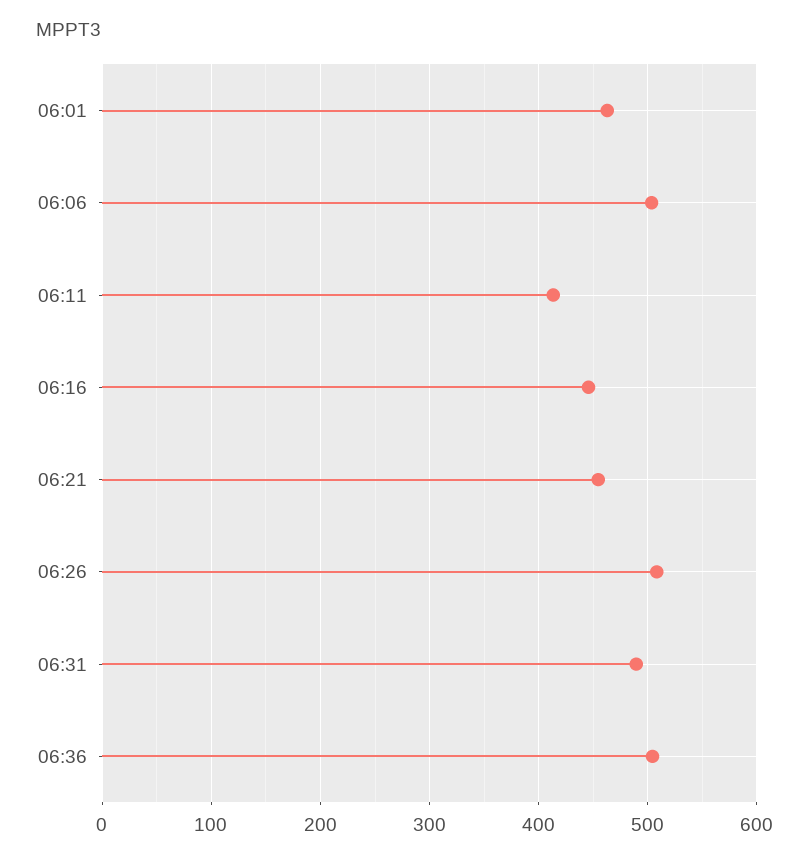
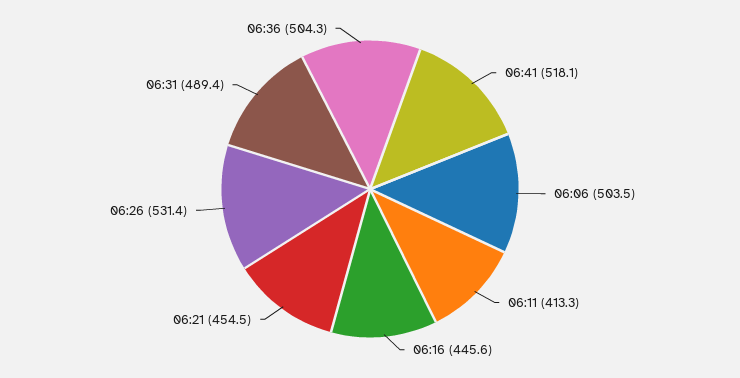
06:01: 460 -> none
06:26: 510 -> 531.4
06:41: none -> 518.1

